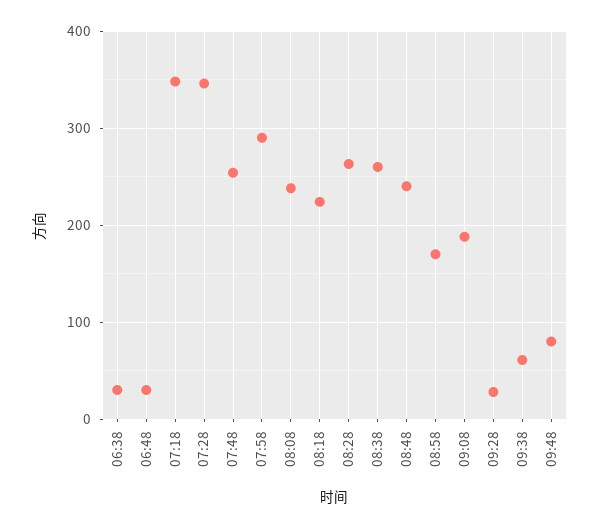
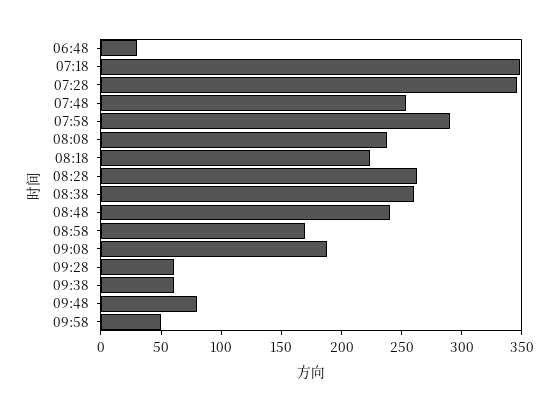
06:38: 30 -> none
09:28: 30 -> 60
09:58: none -> 50

